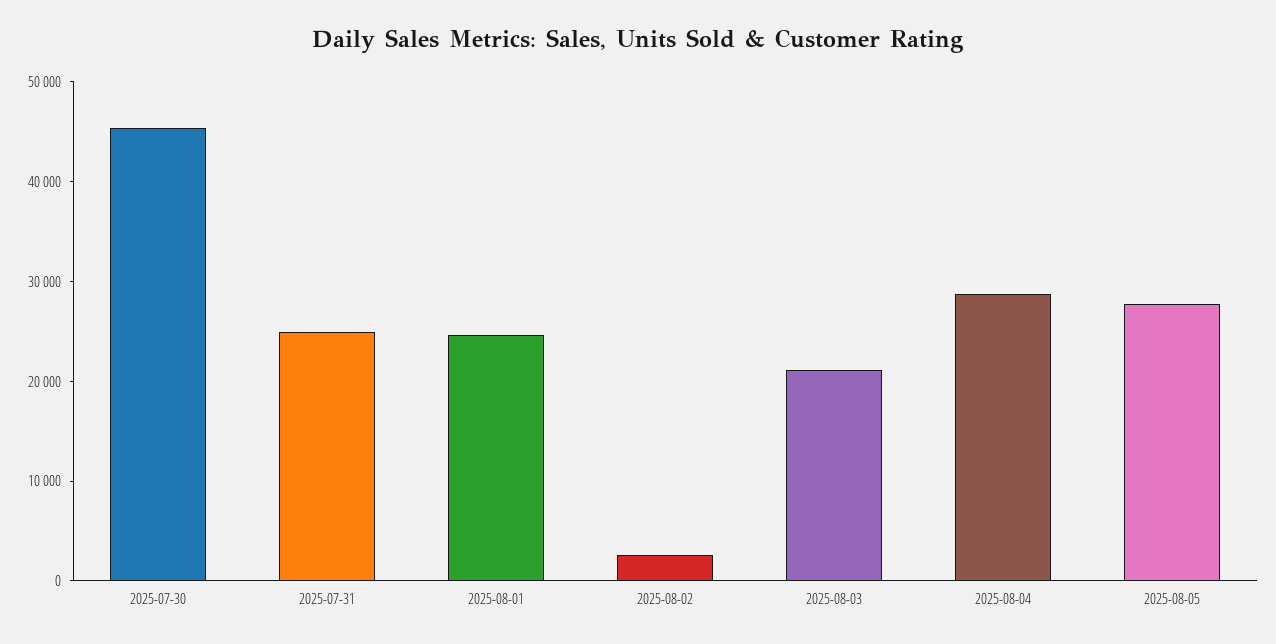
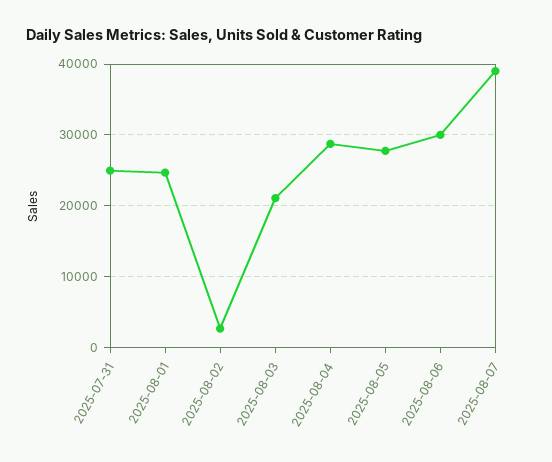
2025-07-30: 46000 -> none
2025-08-06: none -> 30000
2025-08-07: none -> 39000

